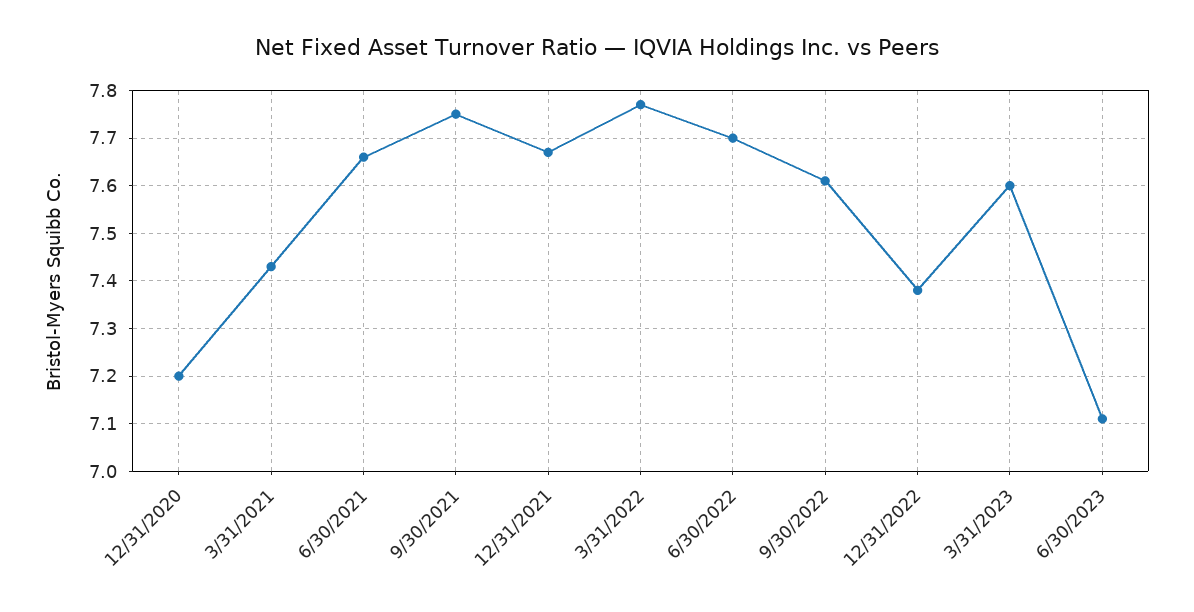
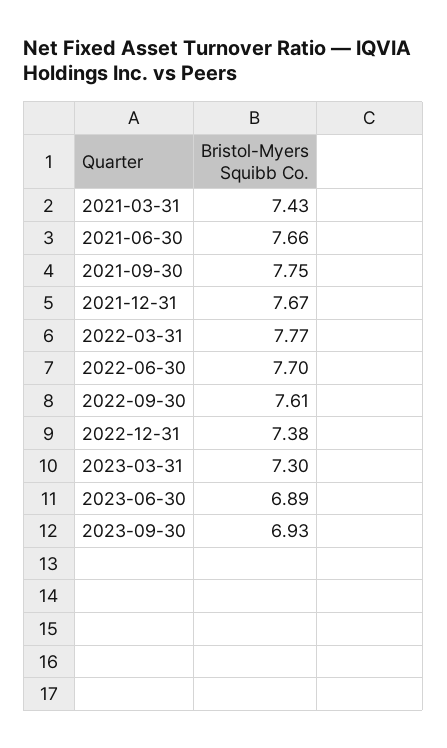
12/31/2020: 7.2 -> none
3/31/2023: 7.6 -> 7.3
6/30/2023: 7.1 -> 6.89
2023-09-30: none -> 6.93

